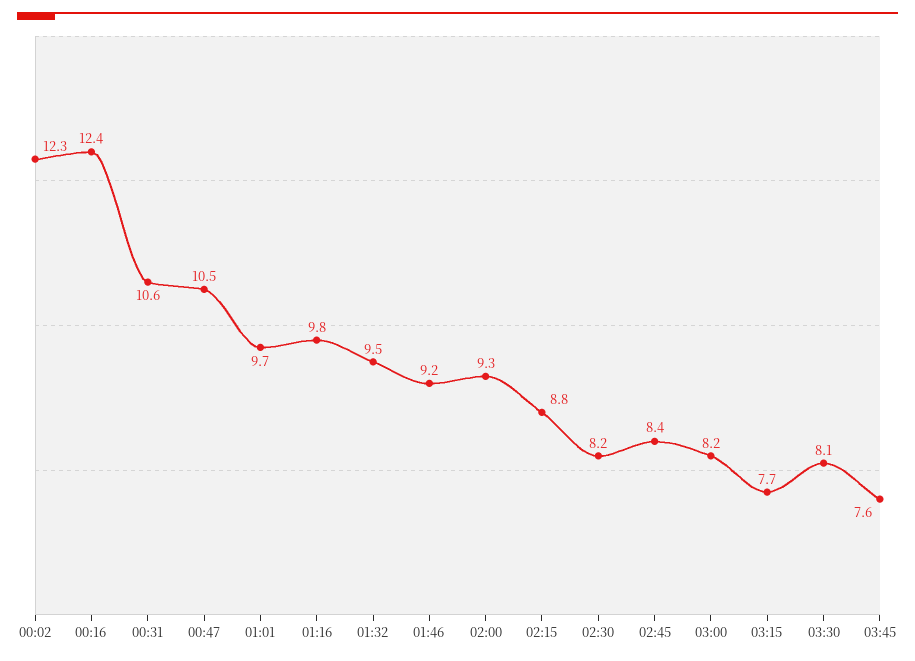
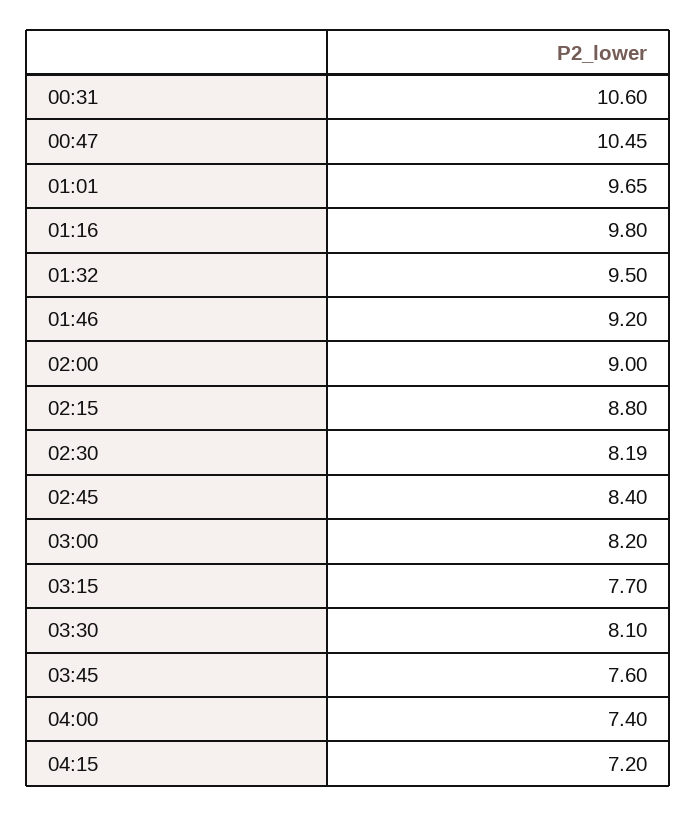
00:02: 12.3 -> none
00:16: 12.4 -> none
02:00: 9.3 -> 9
04:00: none -> 7.4
04:15: none -> 7.2

